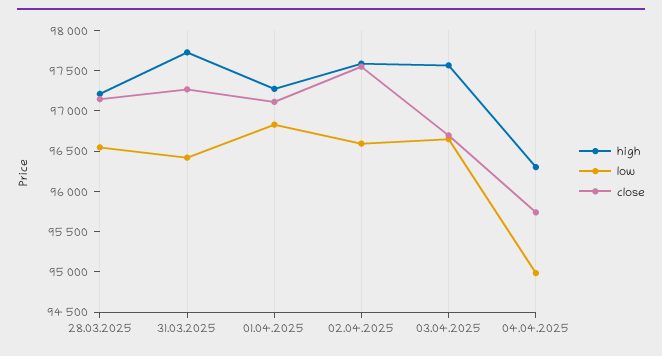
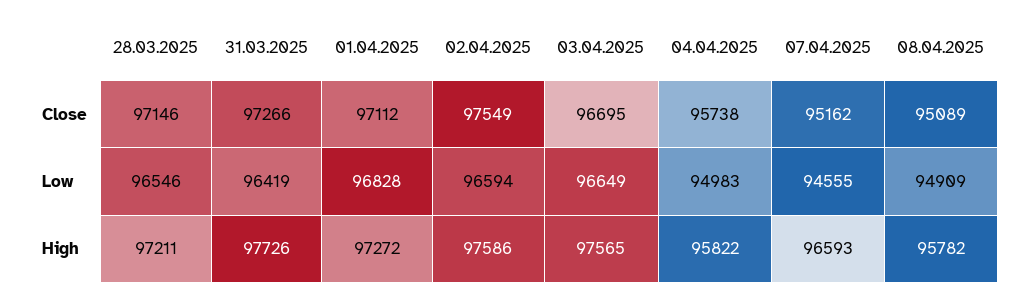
high, 04.04.2025: 96300 -> 95822
close, 07.04.2025: none -> 95162
close, 08.04.2025: none -> 95089
low, 07.04.2025: none -> 94555
low, 08.04.2025: none -> 94909
high, 07.04.2025: none -> 96593
high, 08.04.2025: none -> 95782

